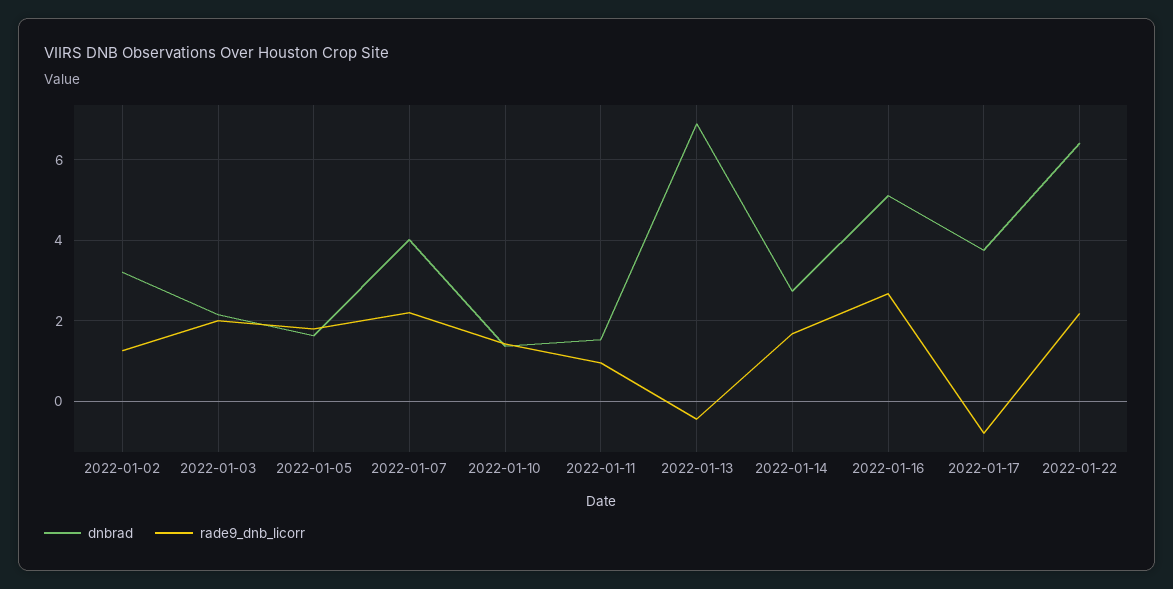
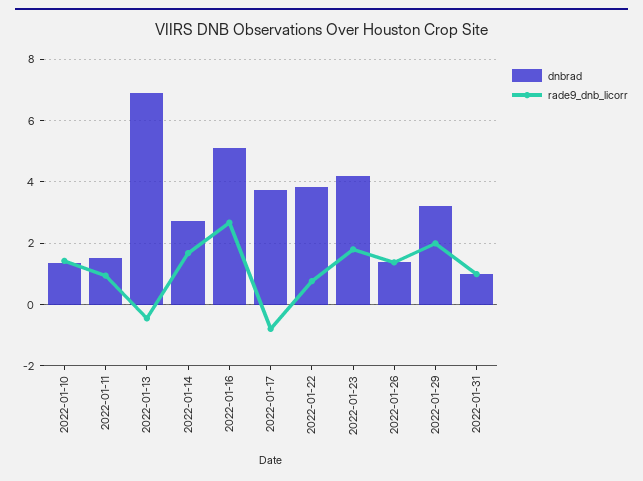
dnbrad, 2022-01-02: 3.2 -> none
rade9_dnb_licorr, 2022-01-02: 1.2 -> none
dnbrad, 2022-01-03: 2.2 -> none
rade9_dnb_licorr, 2022-01-03: 2 -> none
dnbrad, 2022-01-05: 1.6 -> none
rade9_dnb_licorr, 2022-01-05: 1.8 -> none
dnbrad, 2022-01-07: 4 -> none
rade9_dnb_licorr, 2022-01-07: 2.2 -> none
dnbrad, 2022-01-22: 6.4 -> 3.8
rade9_dnb_licorr, 2022-01-22: 2.2 -> 0.8
dnbrad, 2022-01-23: none -> 4.2
rade9_dnb_licorr, 2022-01-23: none -> 1.8
dnbrad, 2022-01-26: none -> 1.4
rade9_dnb_licorr, 2022-01-26: none -> 1.4
dnbrad, 2022-01-29: none -> 3.2
rade9_dnb_licorr, 2022-01-29: none -> 2
dnbrad, 2022-01-31: none -> 1
rade9_dnb_licorr, 2022-01-31: none -> 1

